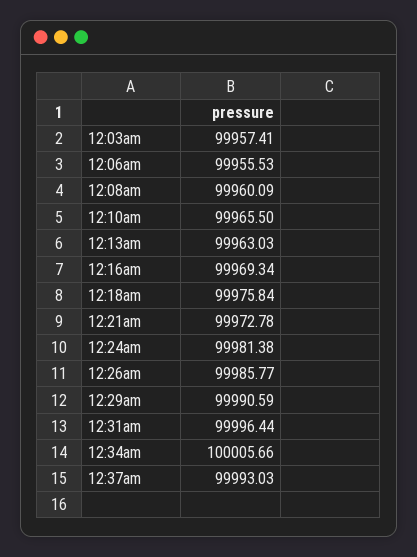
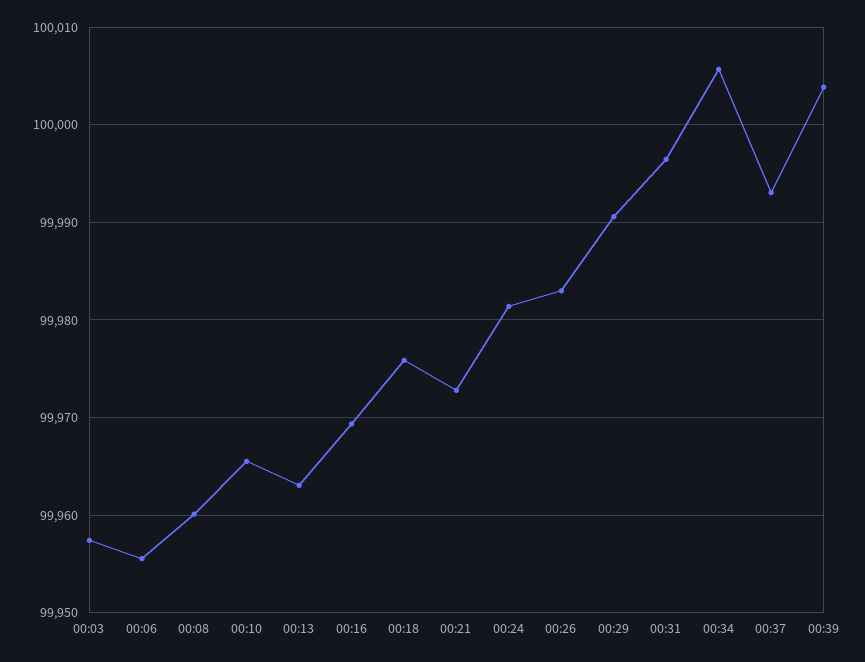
12:26am: 99985.77 -> 99983
00:39: none -> 100004

